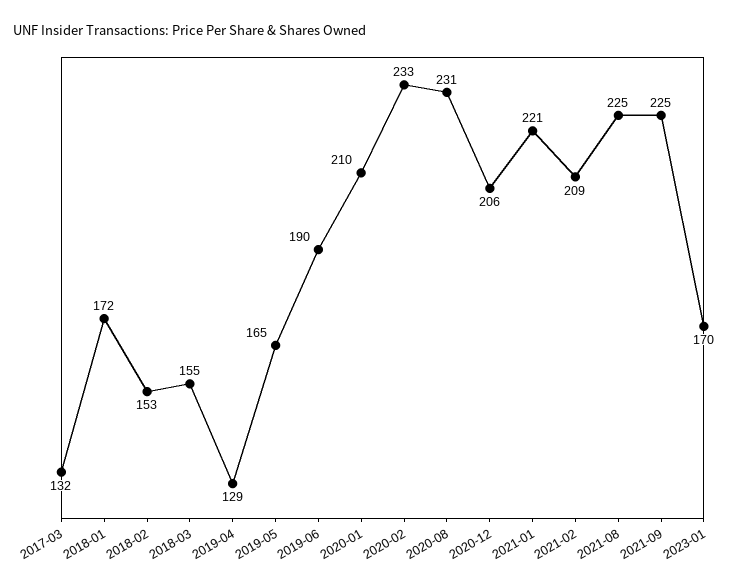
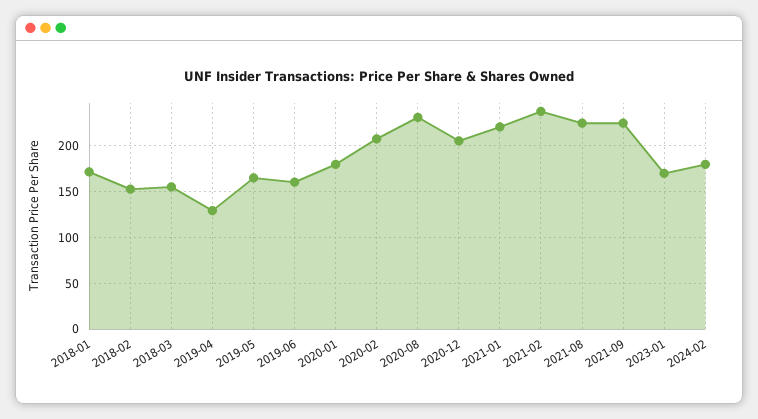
2017-03: 132 -> none
2019-06: 190 -> 160
2020-01: 210 -> 180
2020-02: 233 -> 210
2021-02: 209 -> 240
2024-02: none -> 180

